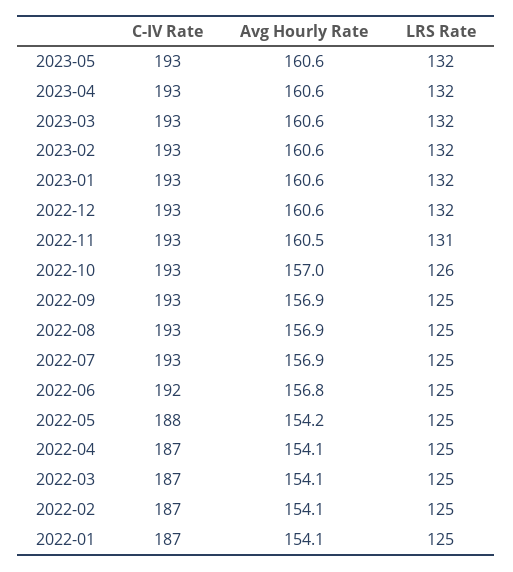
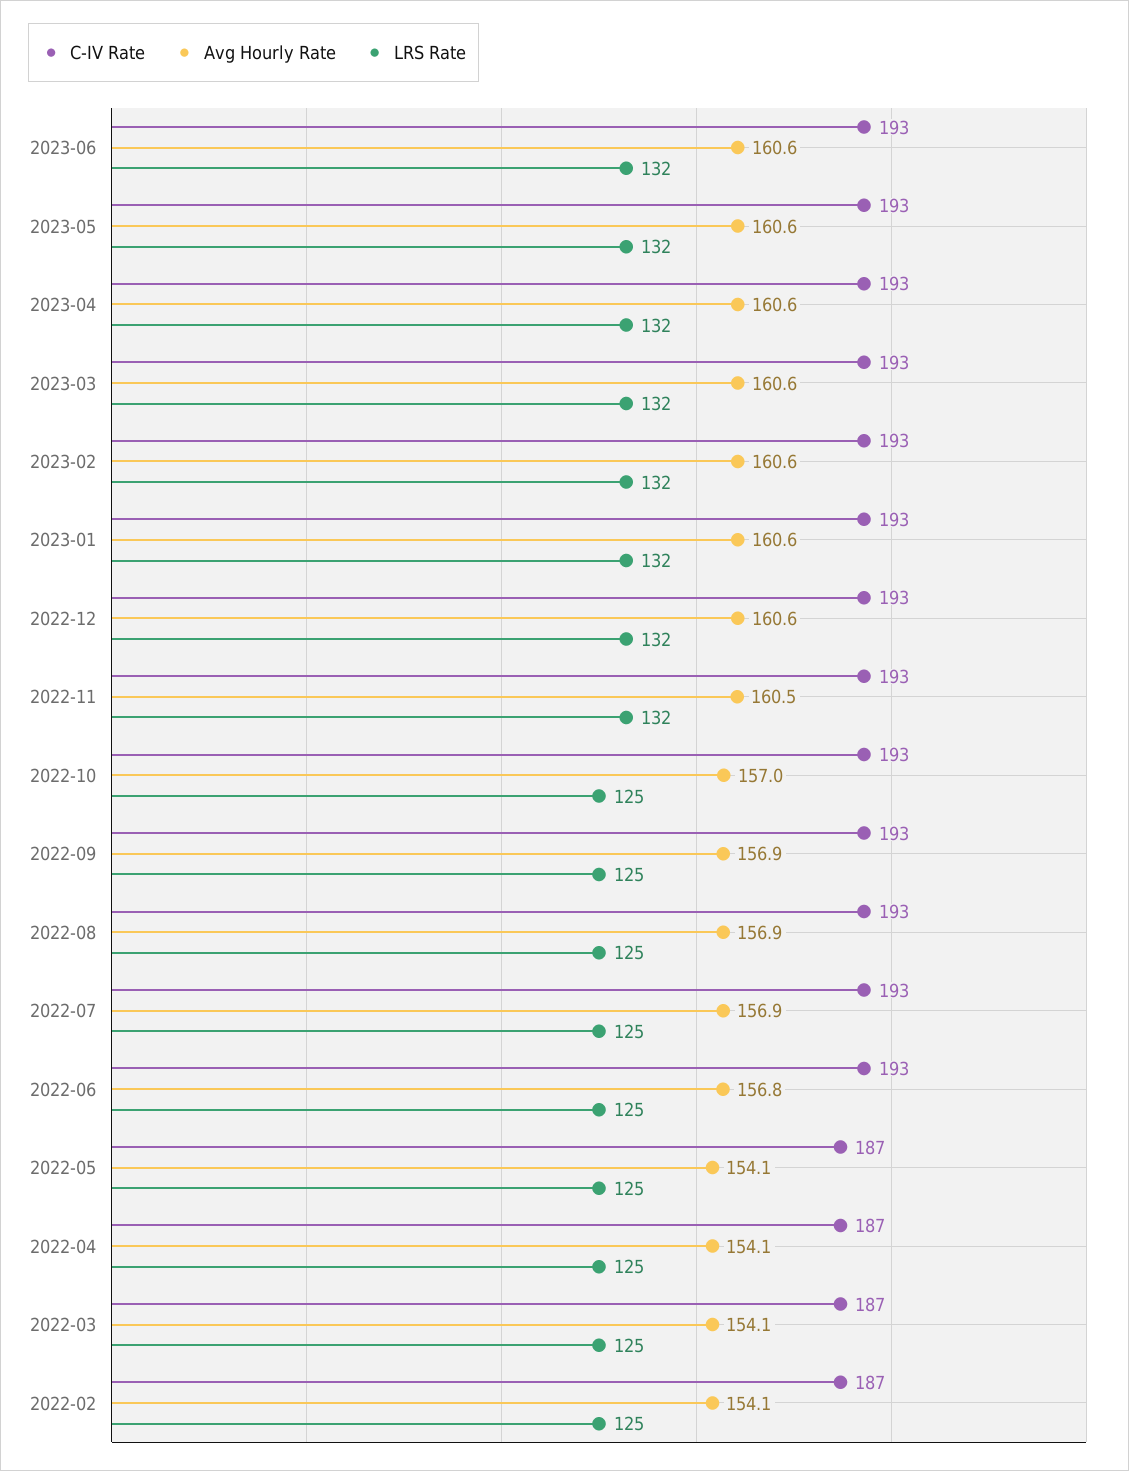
LRS Rate, 2022-11: 131 -> 132
LRS Rate, 2022-10: 126 -> 125
C-IV Rate, 2022-06: 192 -> 193
C-IV Rate, 2022-05: 188 -> 187
Avg Hourly Rate, 2022-05: 154.2 -> 154.1
C-IV Rate, 2022-01: 187 -> none
Avg Hourly Rate, 2022-01: 154.1 -> none
LRS Rate, 2022-01: 125 -> none
C-IV Rate, 2023-06: none -> 193
Avg Hourly Rate, 2023-06: none -> 160.6
LRS Rate, 2023-06: none -> 132

